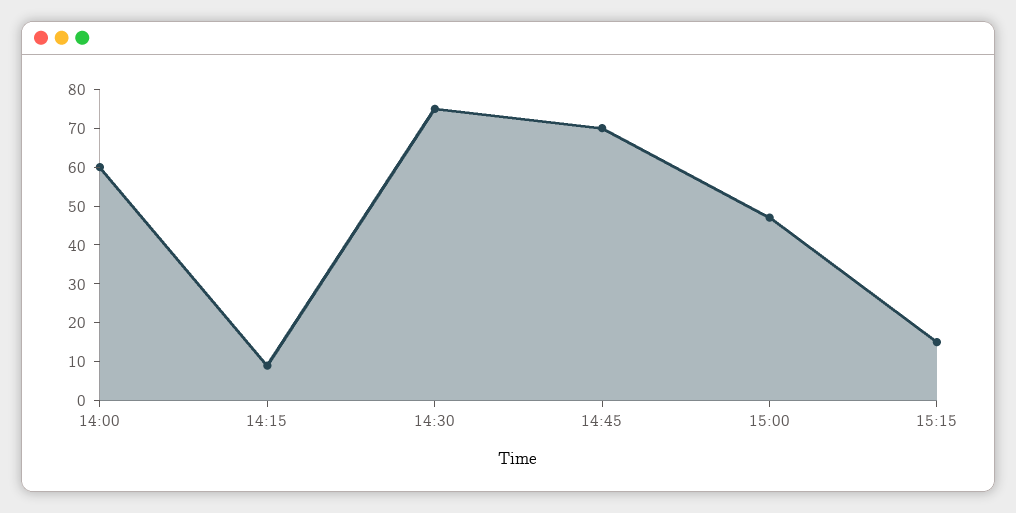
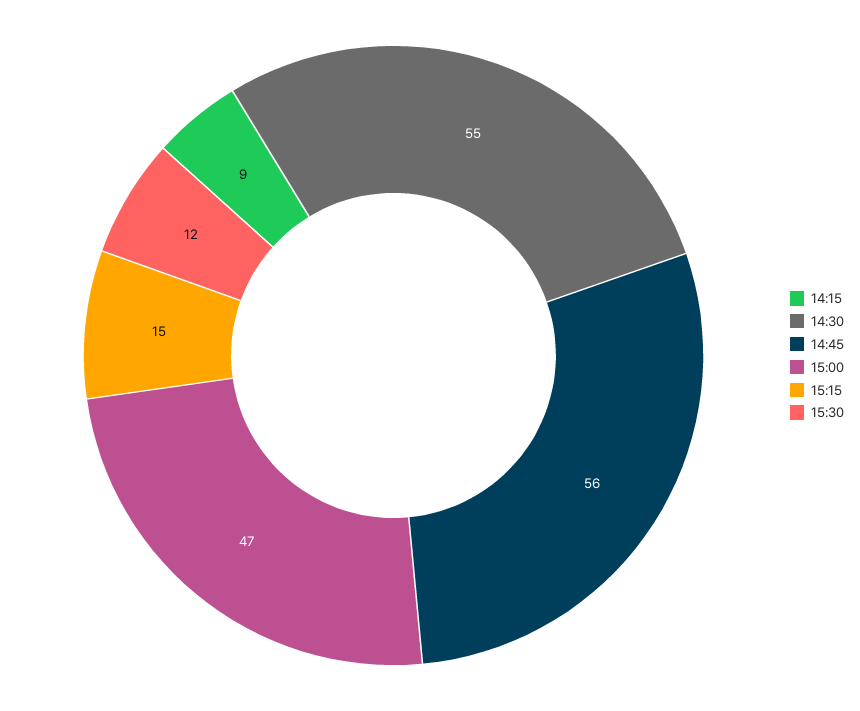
14:00: 60 -> none
14:30: 75 -> 55
14:45: 70 -> 56
15:30: none -> 12

